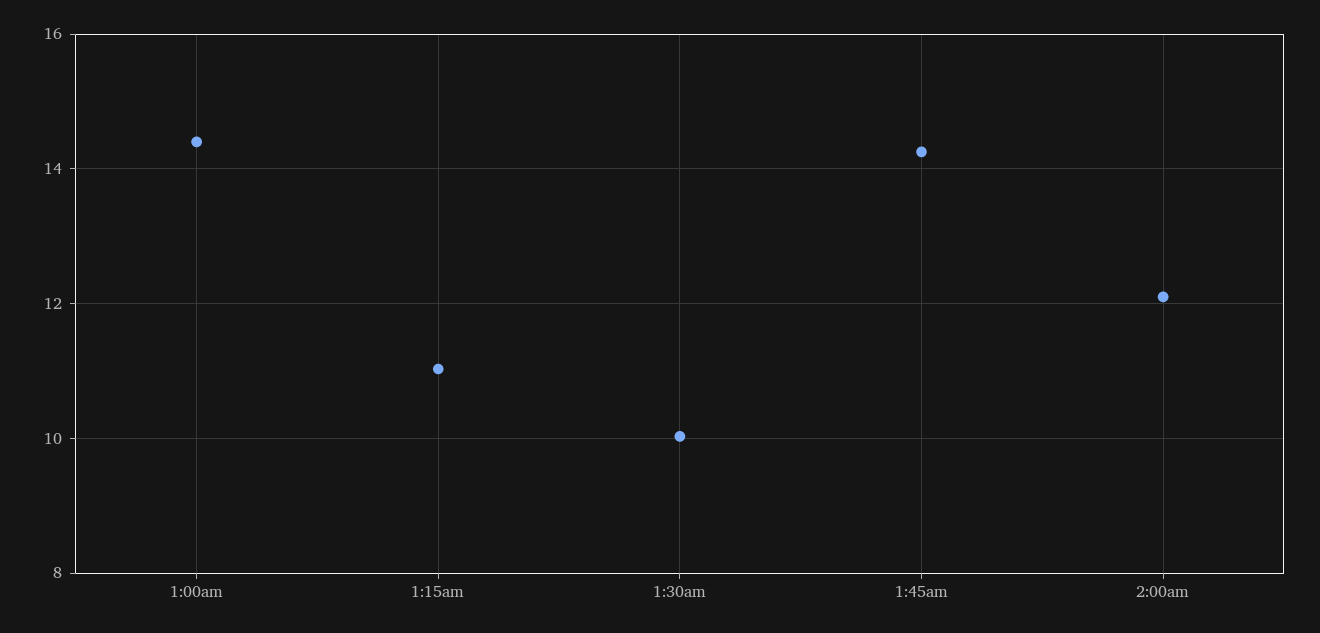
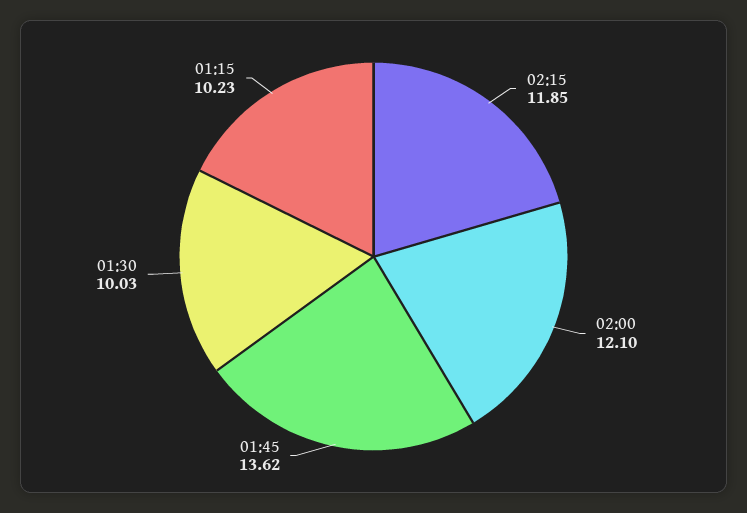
1:00am: 14.4 -> none
1:15am: 11 -> 10.23
1:45am: 14.2 -> 13.62
02:15: none -> 11.85

